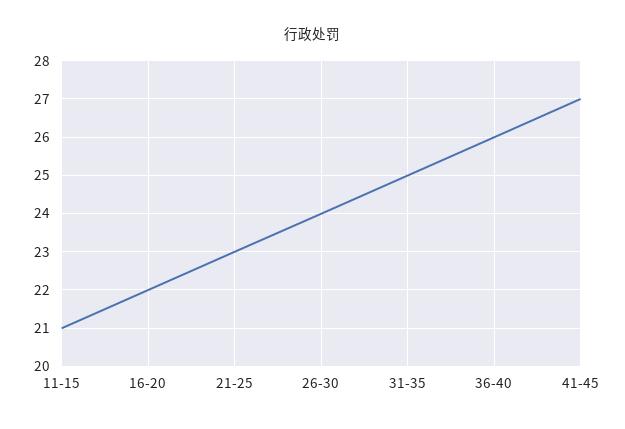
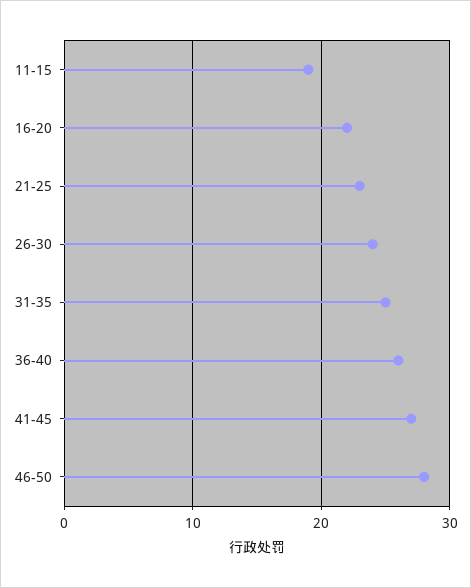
11-15: 21 -> 19
46-50: none -> 28

